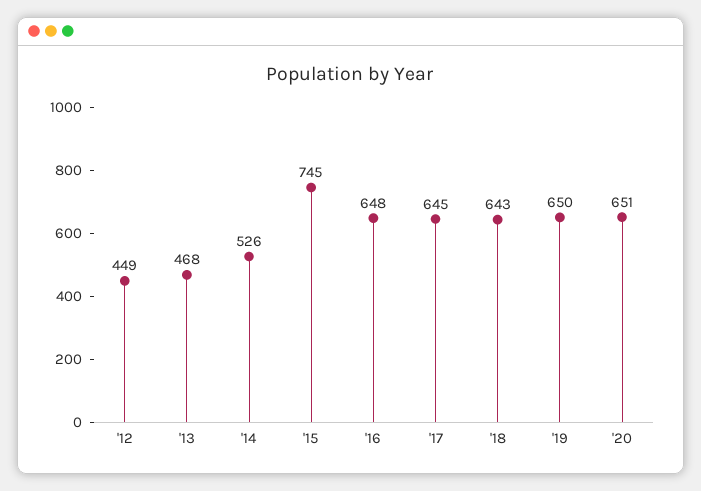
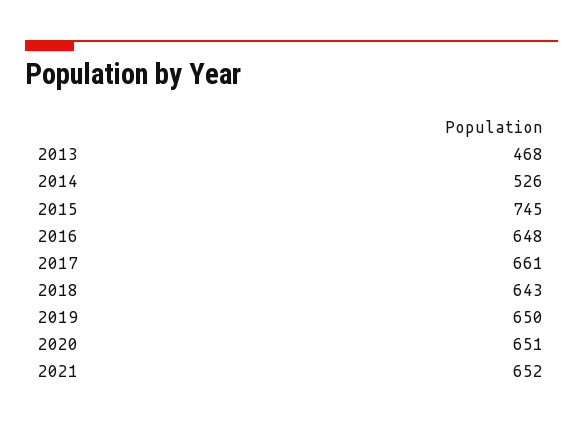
'12: 449 -> none
'17: 645 -> 661
2021: none -> 652

